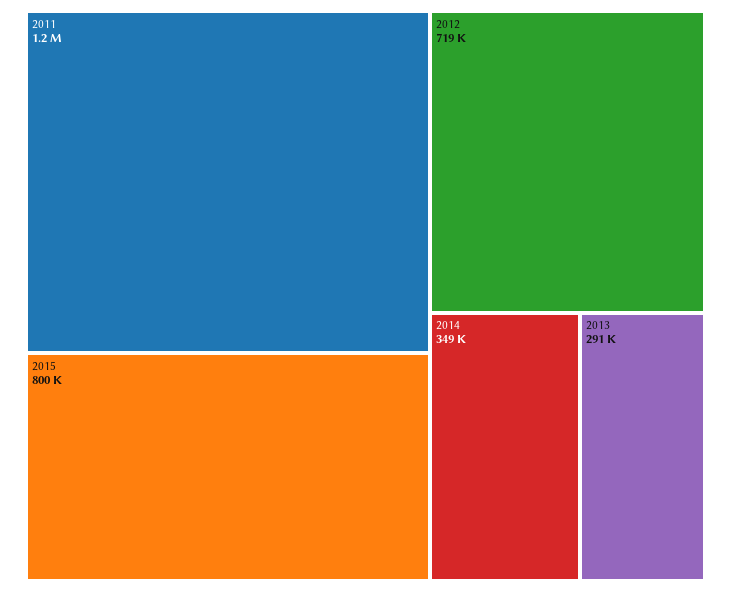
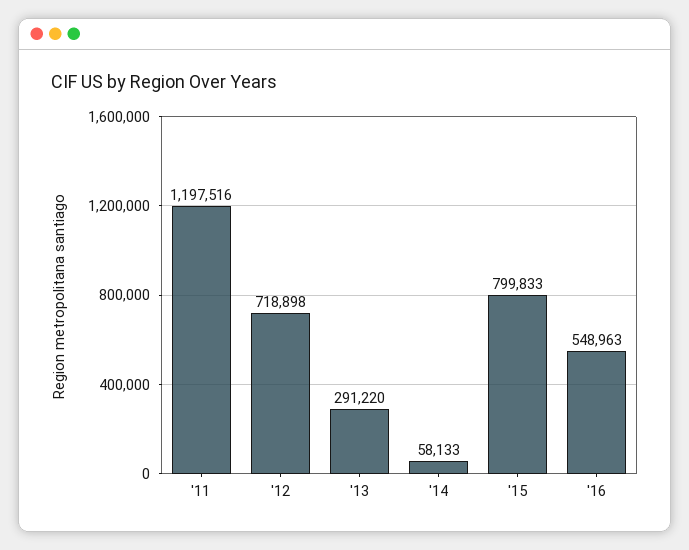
2014: 349000 -> 58133
'16: none -> 548963

